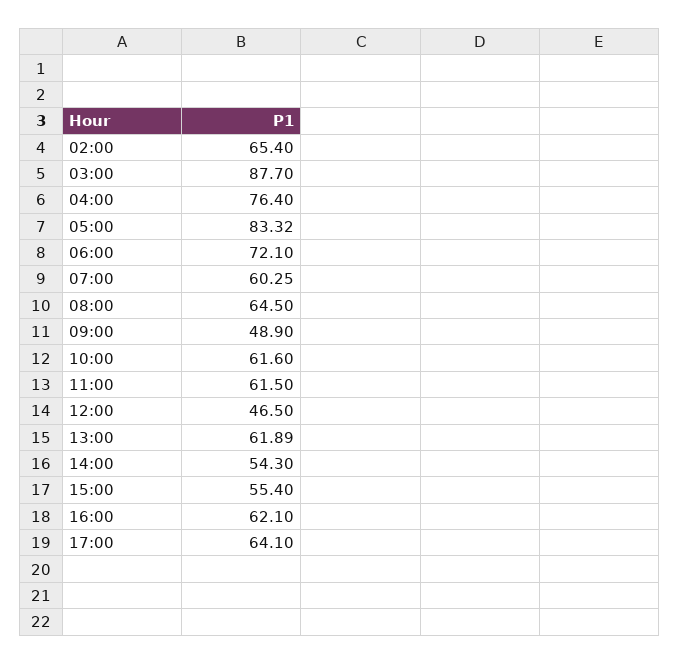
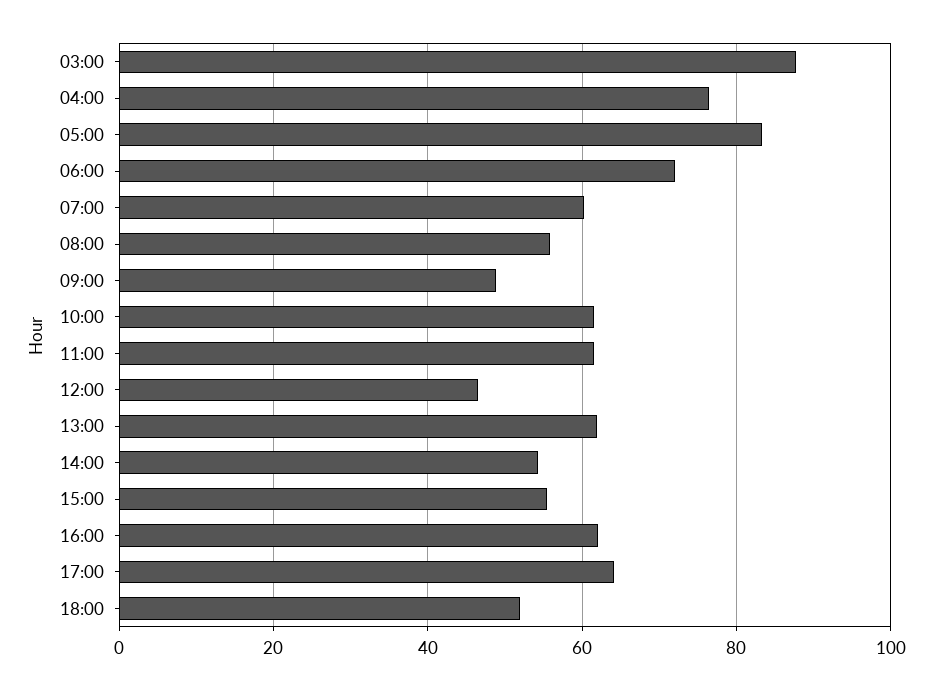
02:00: 65.4 -> none
08:00: 64.5 -> 56
18:00: none -> 52

